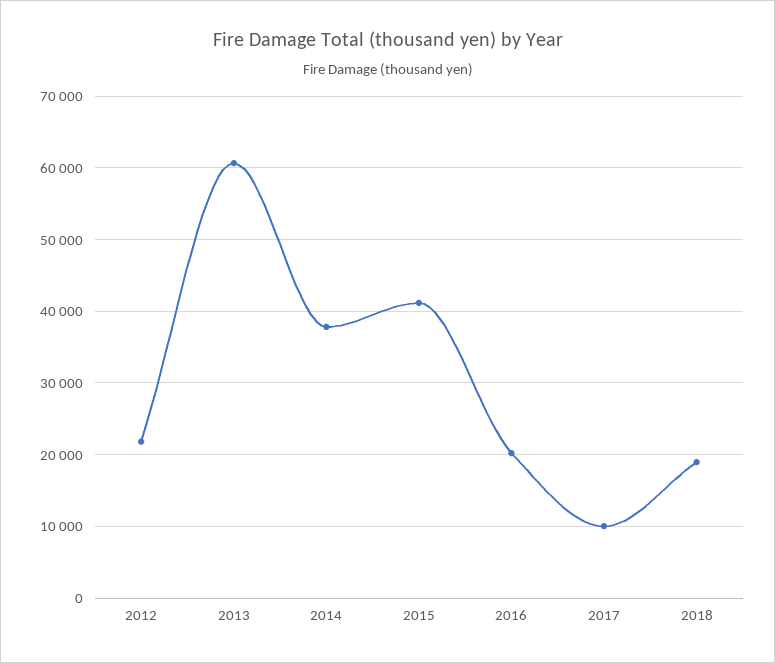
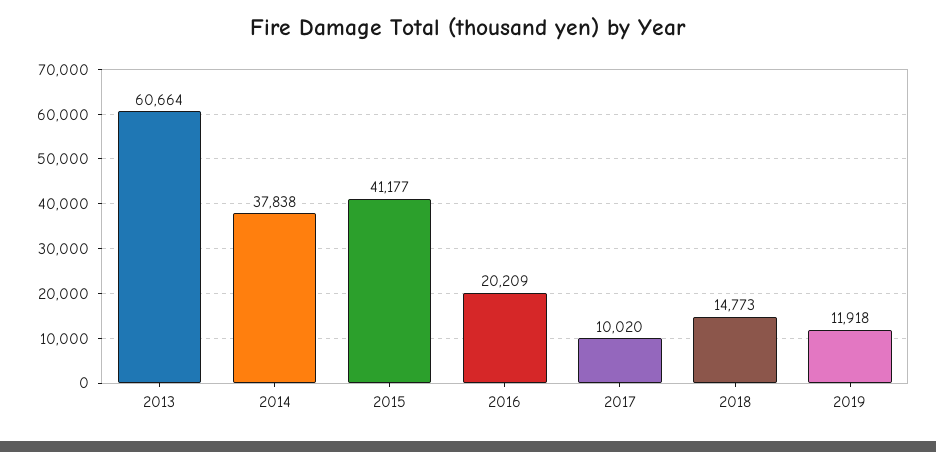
2012: 22000 -> none
2018: 19000 -> 14773
2019: none -> 11918

